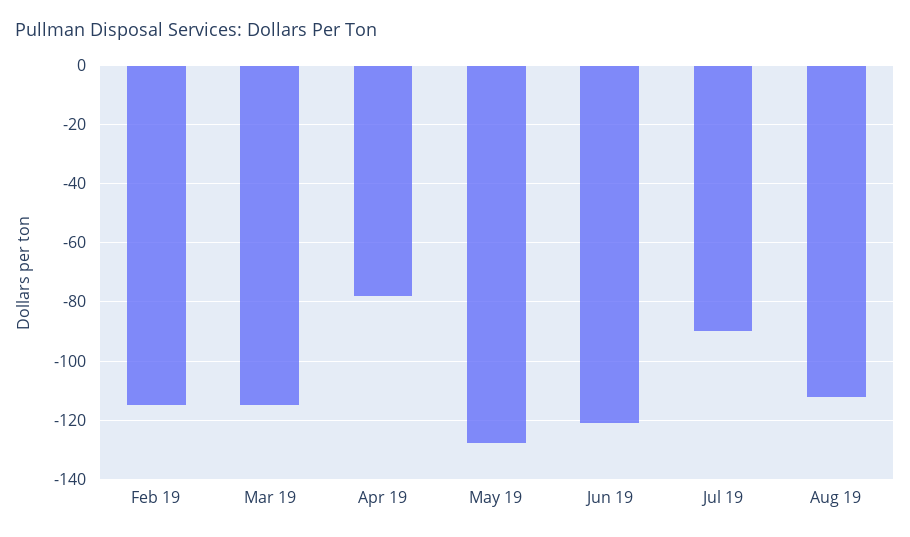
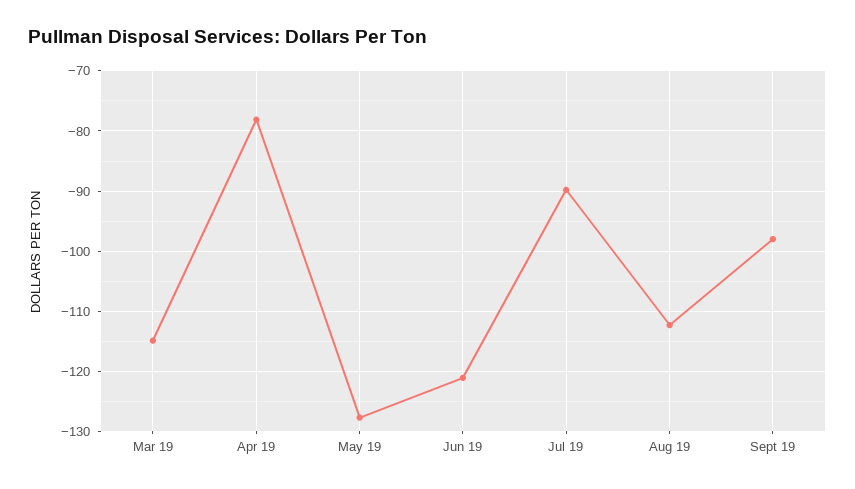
Feb 19: -115 -> none
Sept 19: none -> -98

